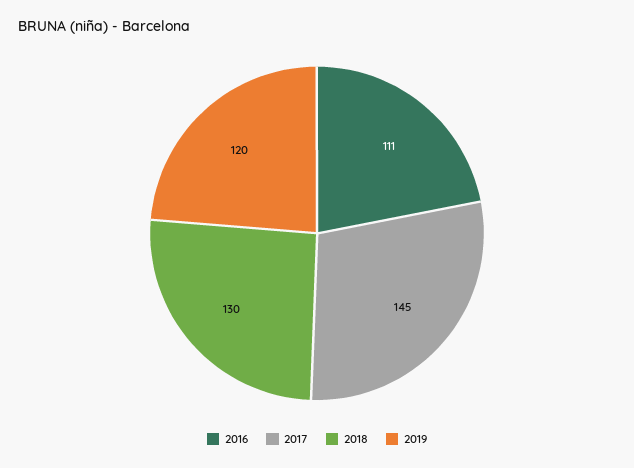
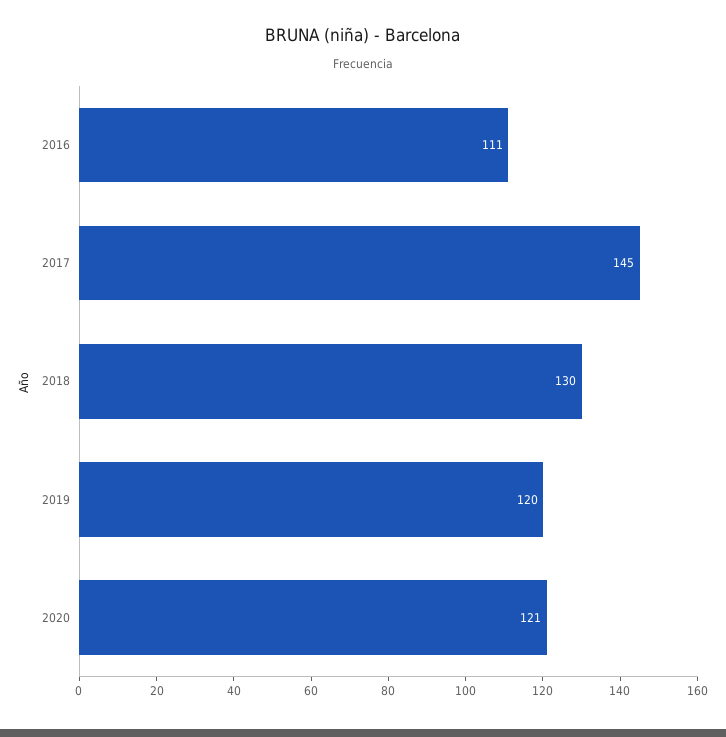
2020: none -> 121

